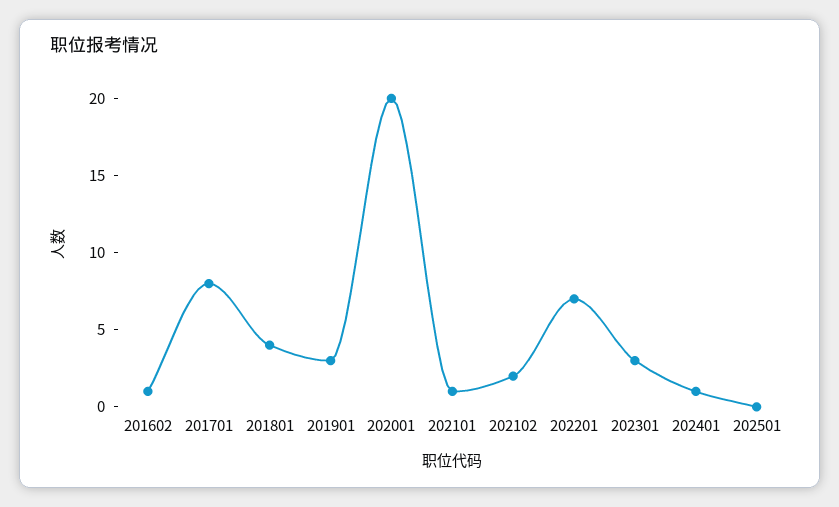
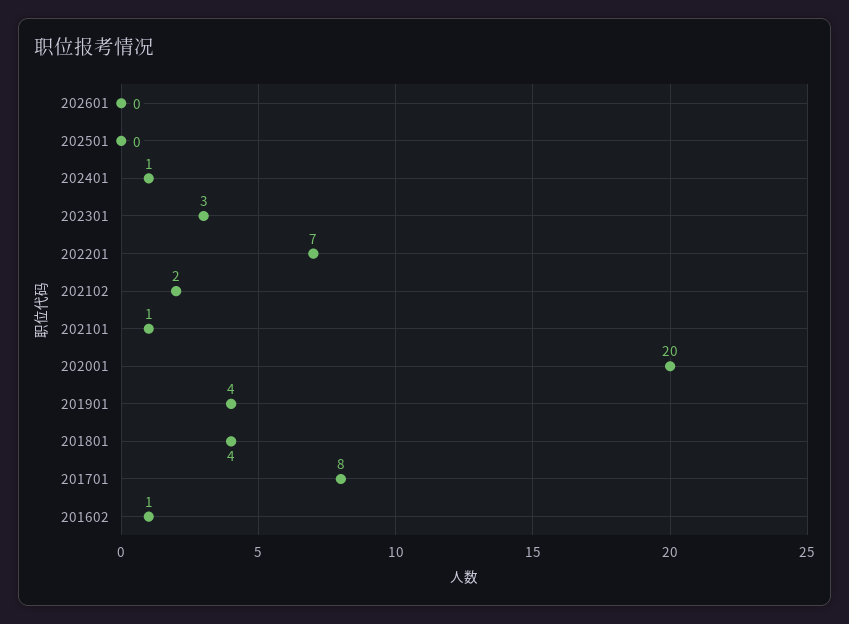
201901: 3 -> 4
202601: none -> 0

